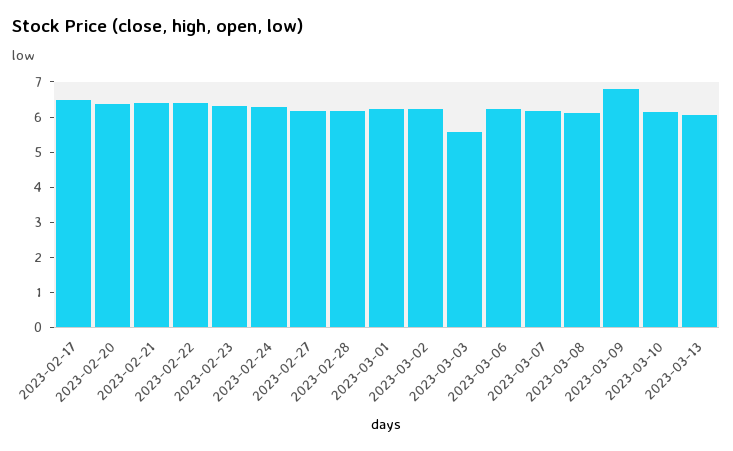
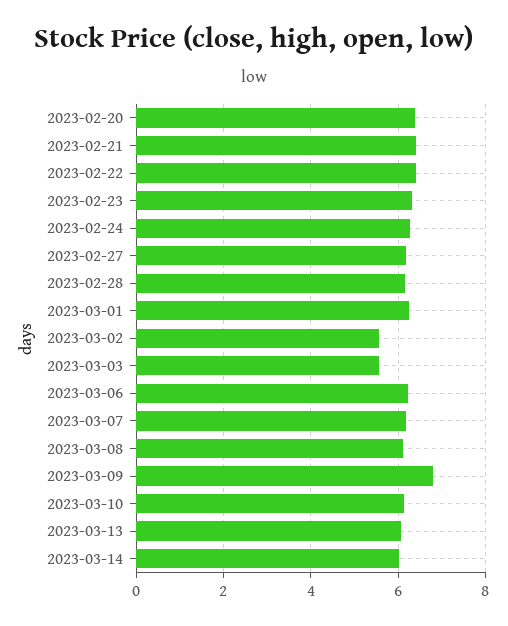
2023-02-17: 6.5 -> none
2023-03-02: 6.25 -> 5.6
2023-03-14: none -> 6

